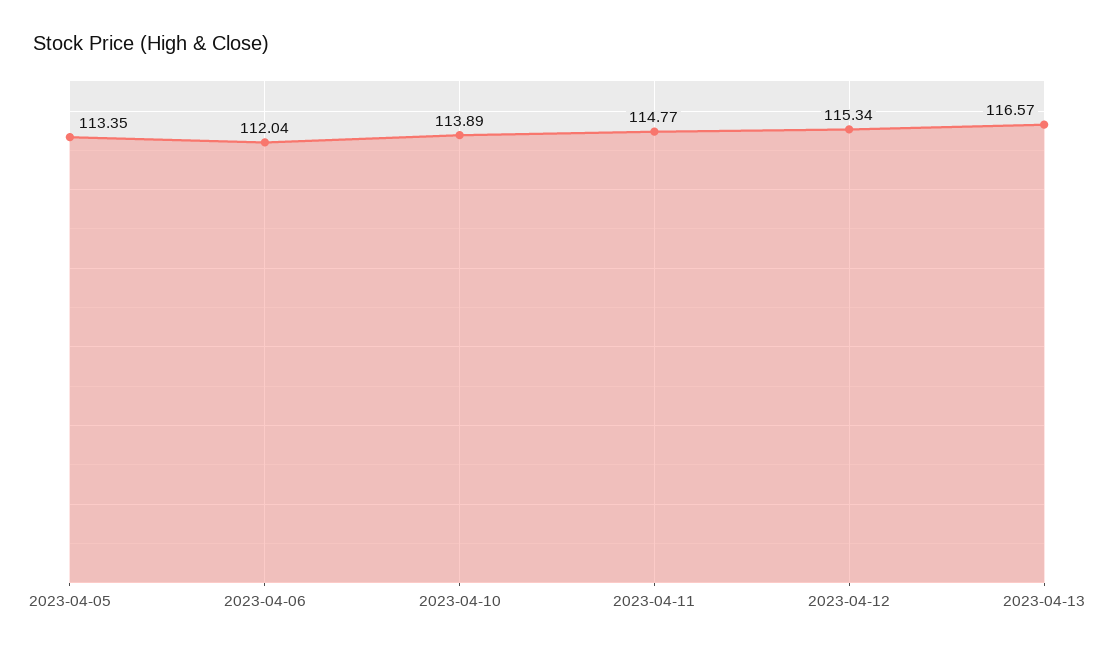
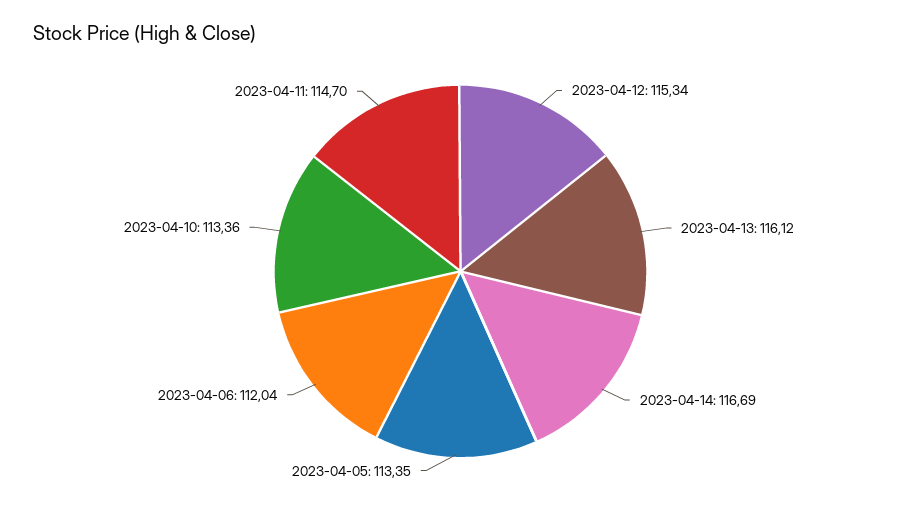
2023-04-10: 113.89 -> 113.36
2023-04-11: 114.77 -> 114.7
2023-04-13: 116.57 -> 116.12
2023-04-14: none -> 116.69

